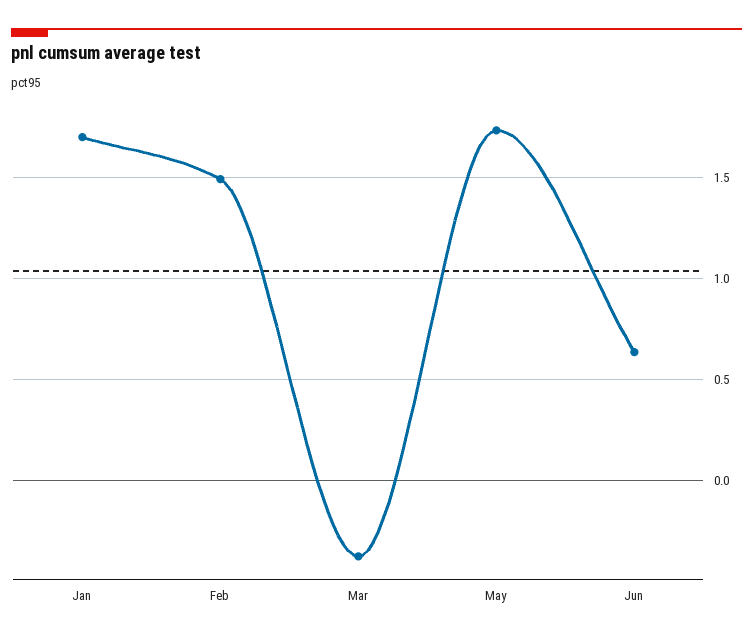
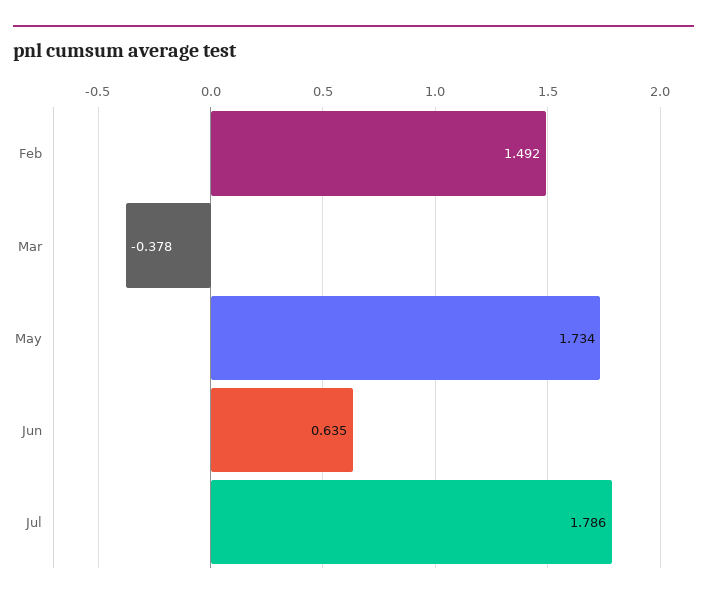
Jan: 1.7 -> none
Jul: none -> 1.786

